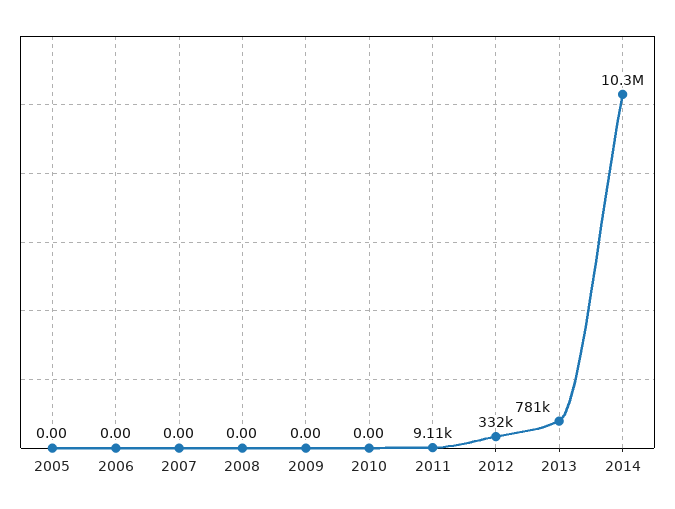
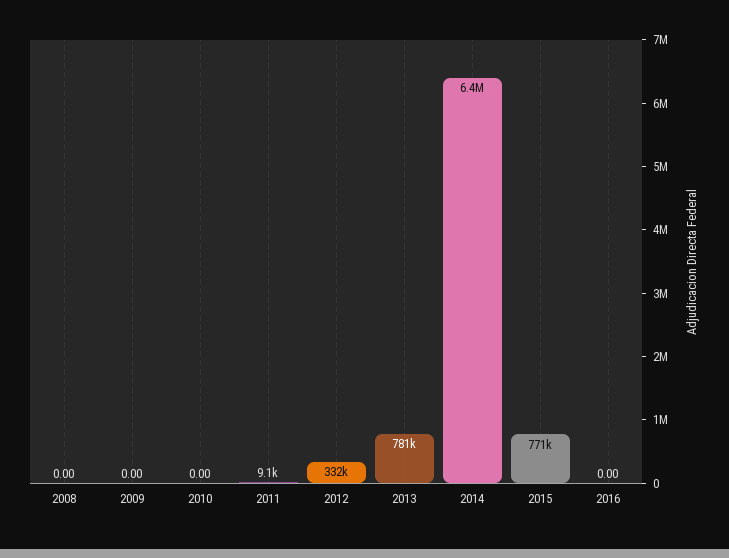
2005: 0 -> none
2006: 0 -> none
2007: 0 -> none
2014: 10300000 -> 6400000
2015: none -> 771000
2016: none -> 0

